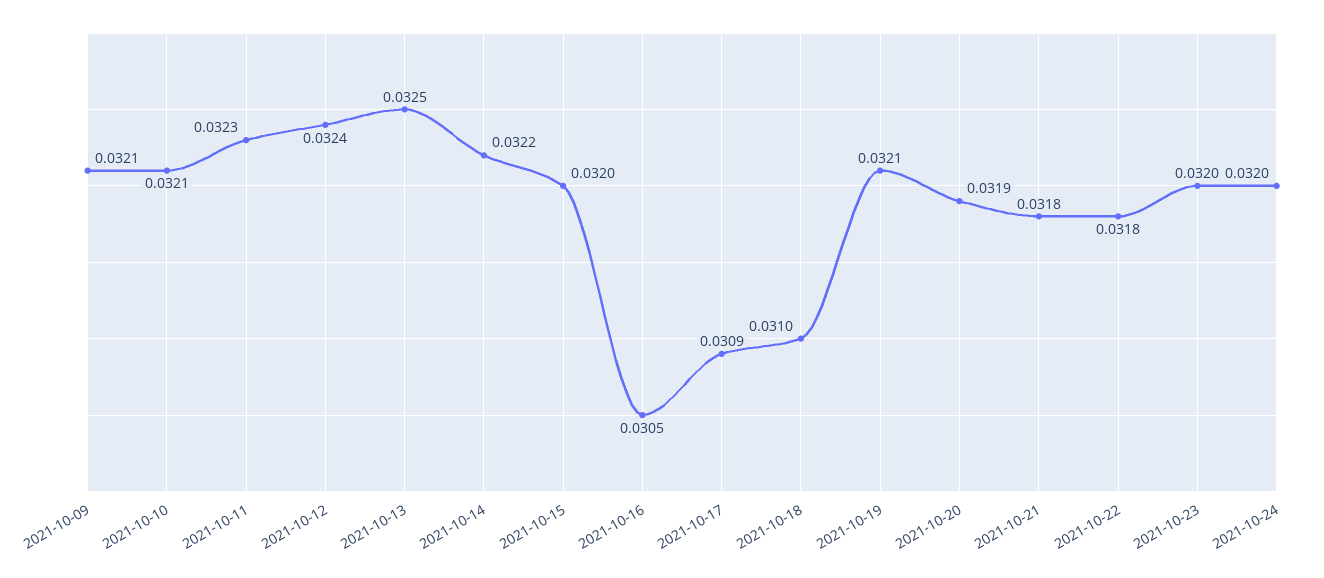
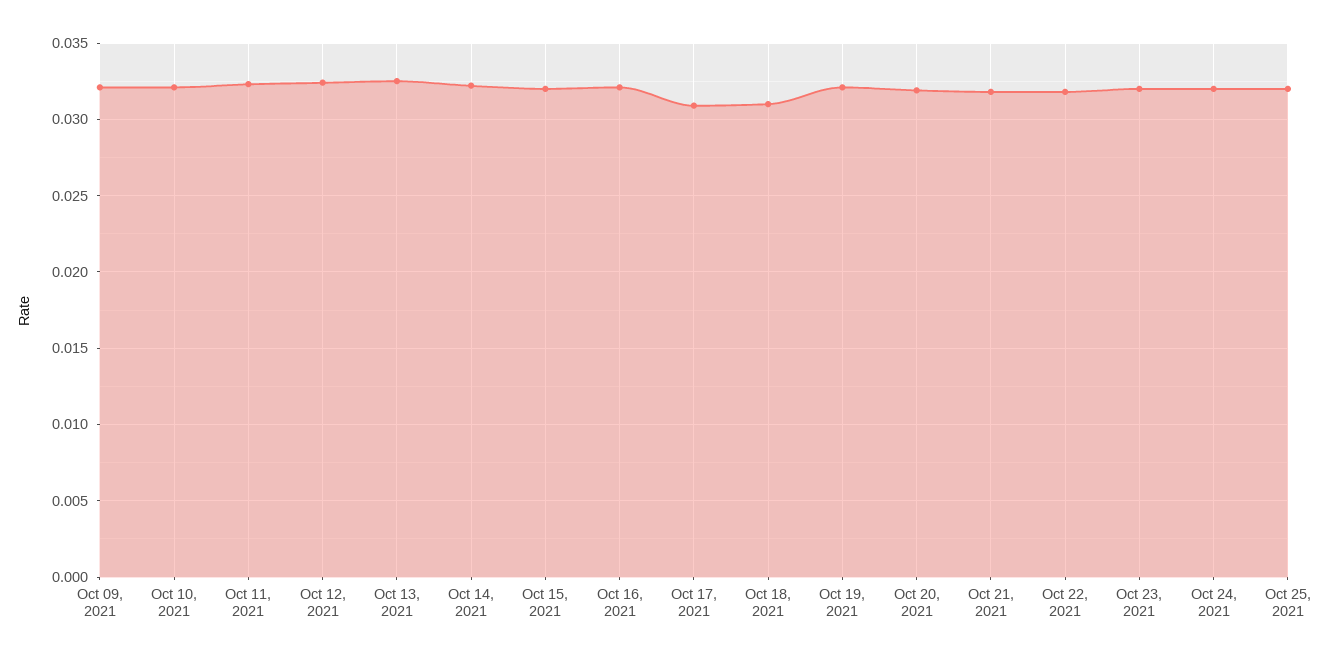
2021-10-16: 0.0305 -> 0.032
Oct 25, 2021: none -> 0.032

